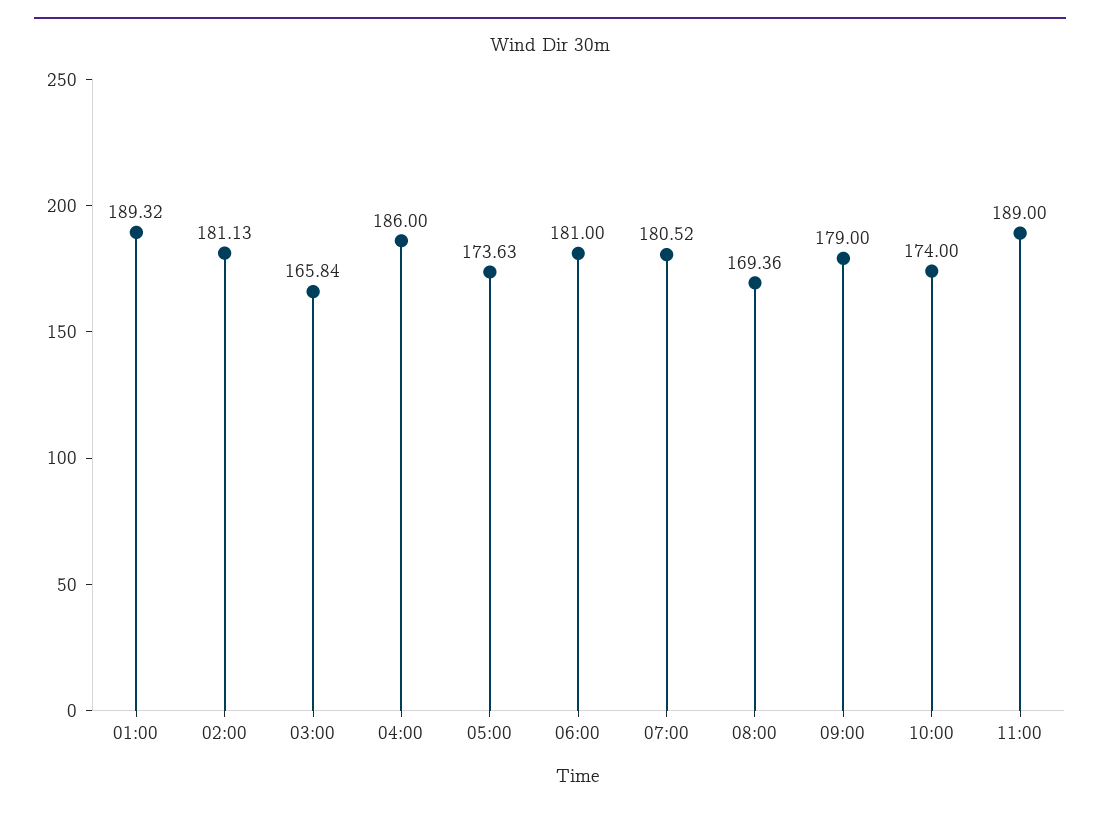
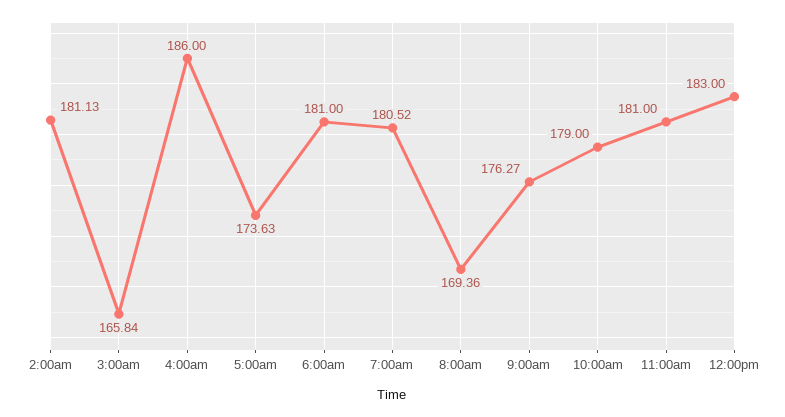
01:00: 189.32 -> none
09:00: 179 -> 176.27
10:00: 174 -> 179
11:00: 189 -> 181
12:00pm: none -> 183

